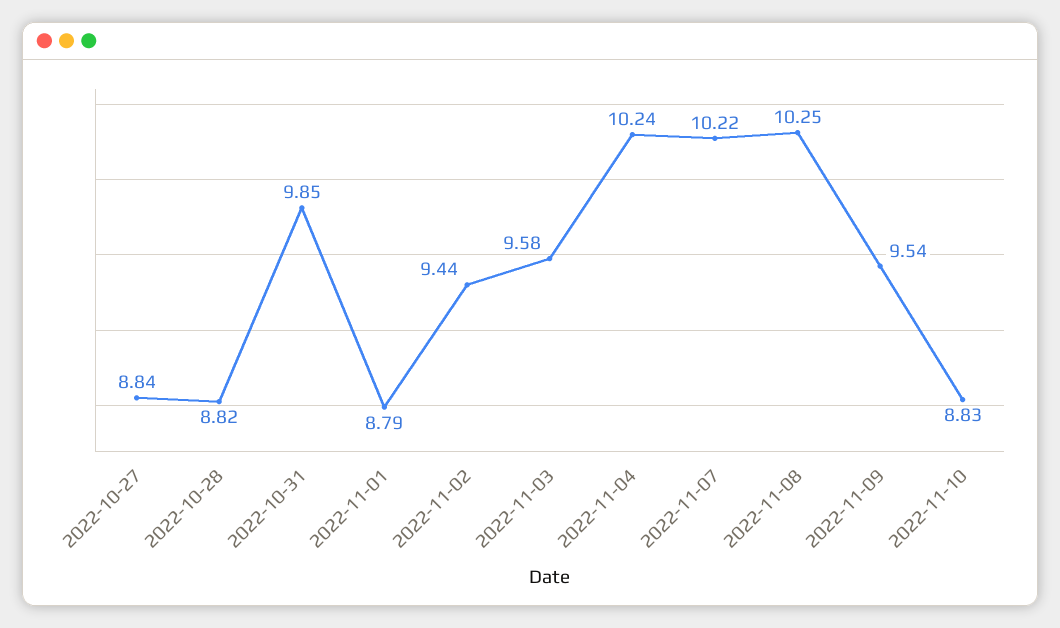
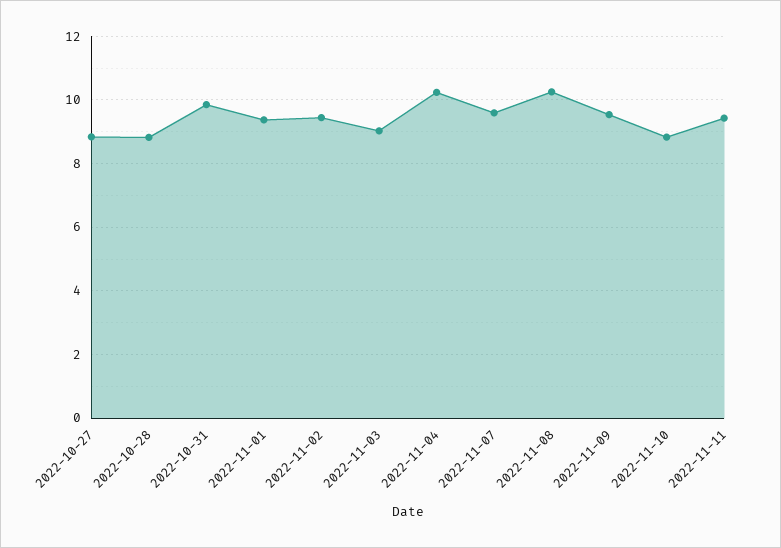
2022-11-01: 8.79 -> 9.4
2022-11-03: 9.58 -> 9
2022-11-07: 10.22 -> 9.6
2022-11-11: none -> 9.4

